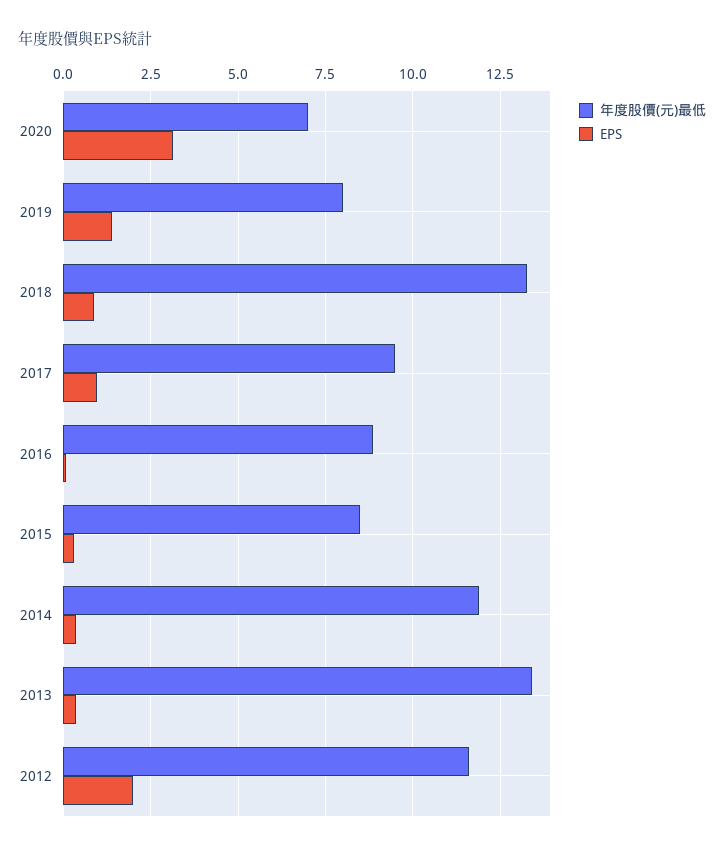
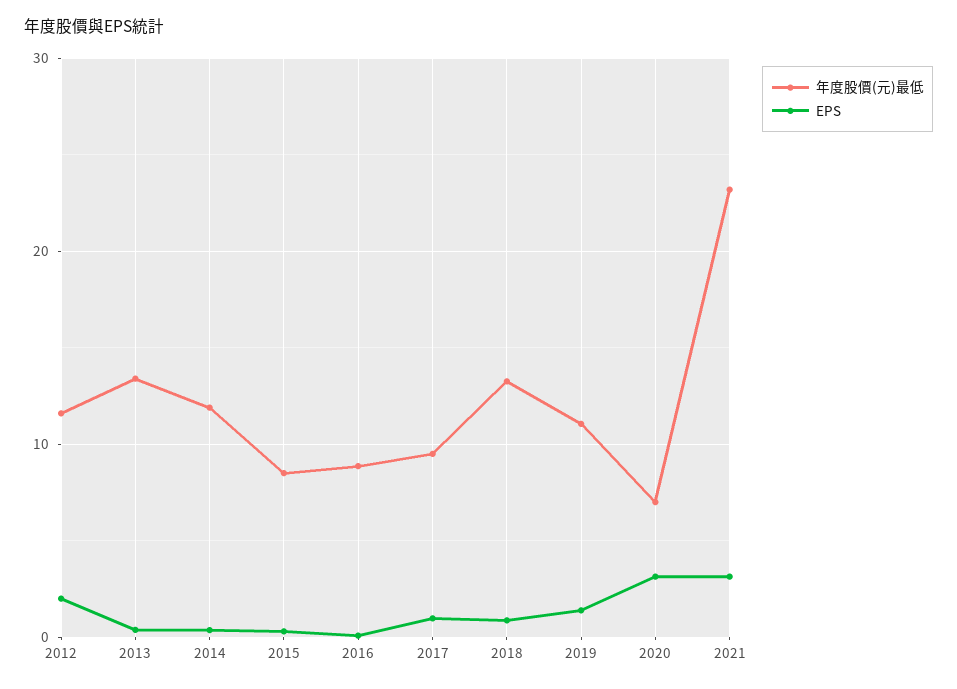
年度股價(元)最低, 2019: 8 -> 11
年度股價(元)最低, 2021: none -> 23
EPS, 2021: none -> 3

